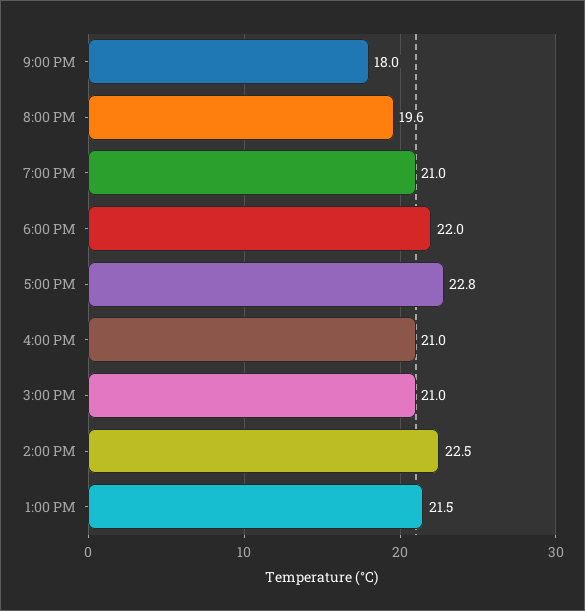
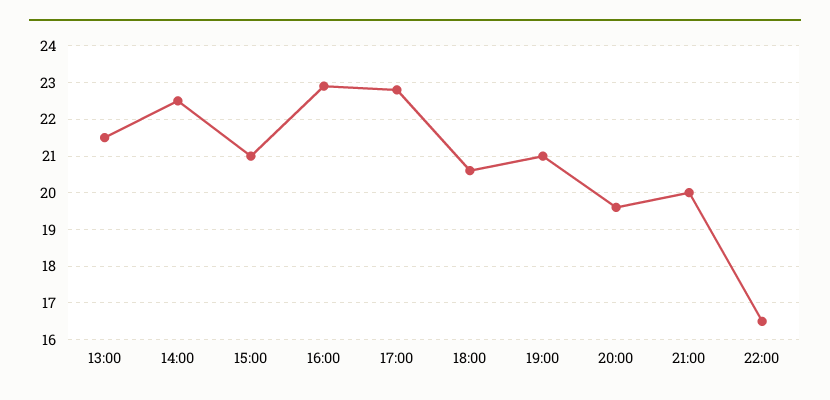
9:00 PM: 18 -> 20
6:00 PM: 22 -> 20.5
4:00 PM: 21 -> 23
22:00: none -> 16.5

